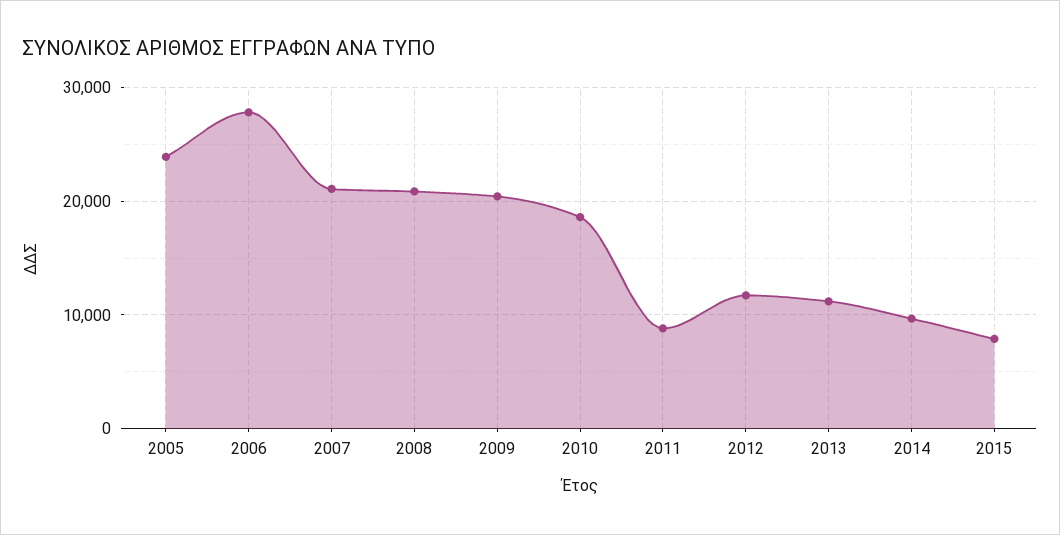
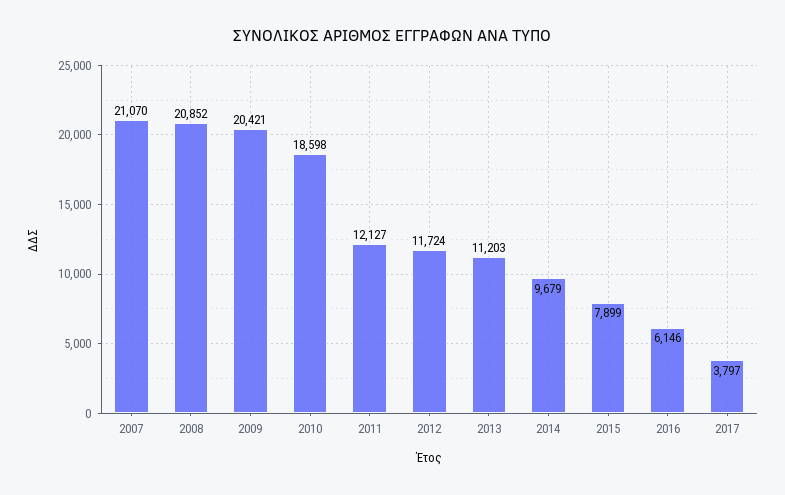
2005: 24000 -> none
2006: 28000 -> none
2011: 9000 -> 12127
2016: none -> 6146
2017: none -> 3797

